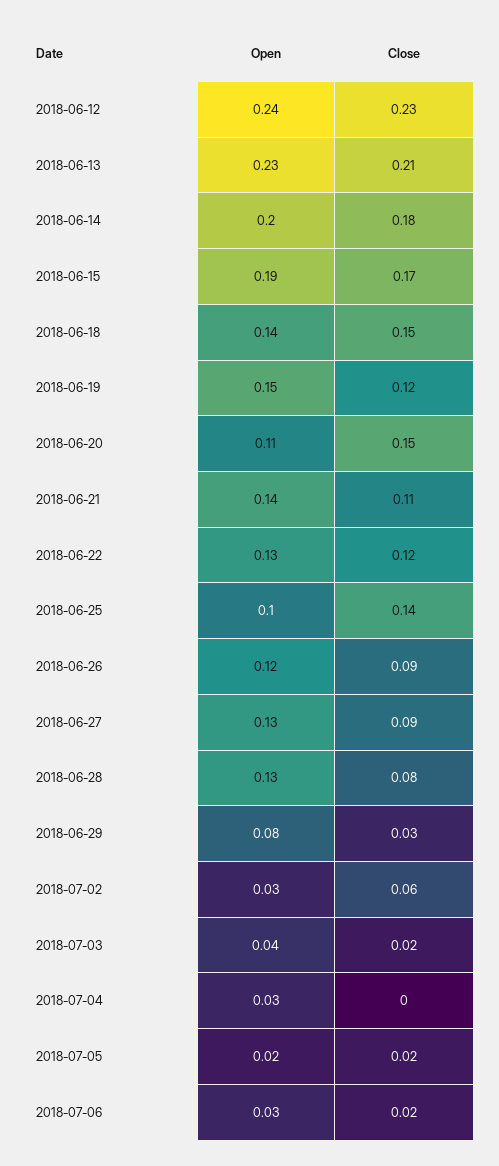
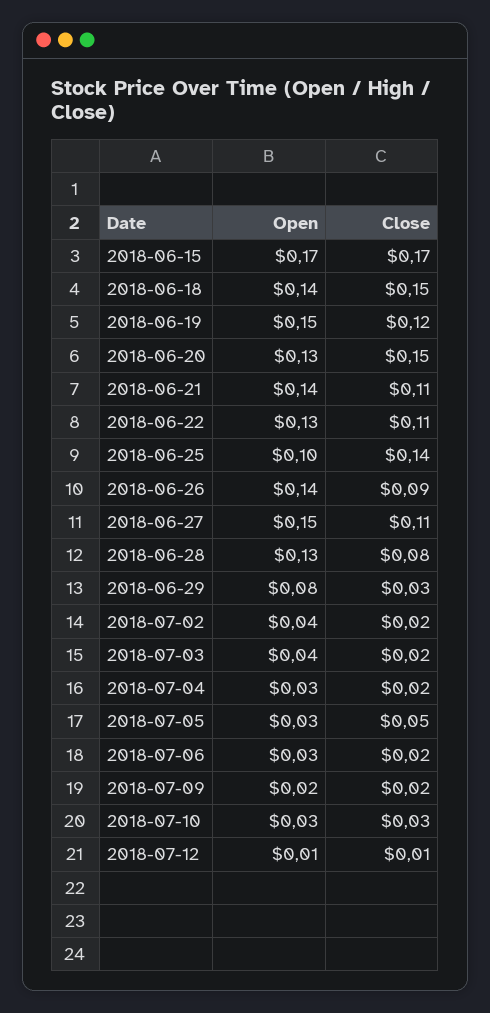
Open, 2018-06-12: 0.24 -> none
Close, 2018-06-12: 0.23 -> none
Open, 2018-06-13: 0.23 -> none
Close, 2018-06-13: 0.21 -> none
Open, 2018-06-14: 0.2 -> none
Close, 2018-06-14: 0.18 -> none
Open, 2018-06-15: 0.19 -> 0.17
Open, 2018-06-20: 0.11 -> 0.13
Close, 2018-06-22: 0.12 -> 0.11
Open, 2018-06-26: 0.12 -> 0.14
Open, 2018-06-27: 0.13 -> 0.15
Close, 2018-06-27: 0.09 -> 0.11
Open, 2018-07-02: 0.03 -> 0.04
Close, 2018-07-02: 0.06 -> 0.02
Close, 2018-07-04: 0 -> 0.02
Open, 2018-07-05: 0.02 -> 0.03
Close, 2018-07-05: 0.02 -> 0.05
Open, 2018-07-09: none -> 0.02
Close, 2018-07-09: none -> 0.02
Open, 2018-07-10: none -> 0.03
Close, 2018-07-10: none -> 0.03
Open, 2018-07-12: none -> 0.01
Close, 2018-07-12: none -> 0.01

